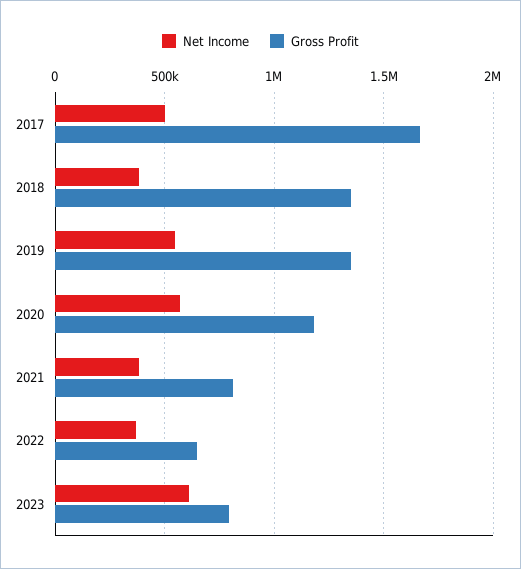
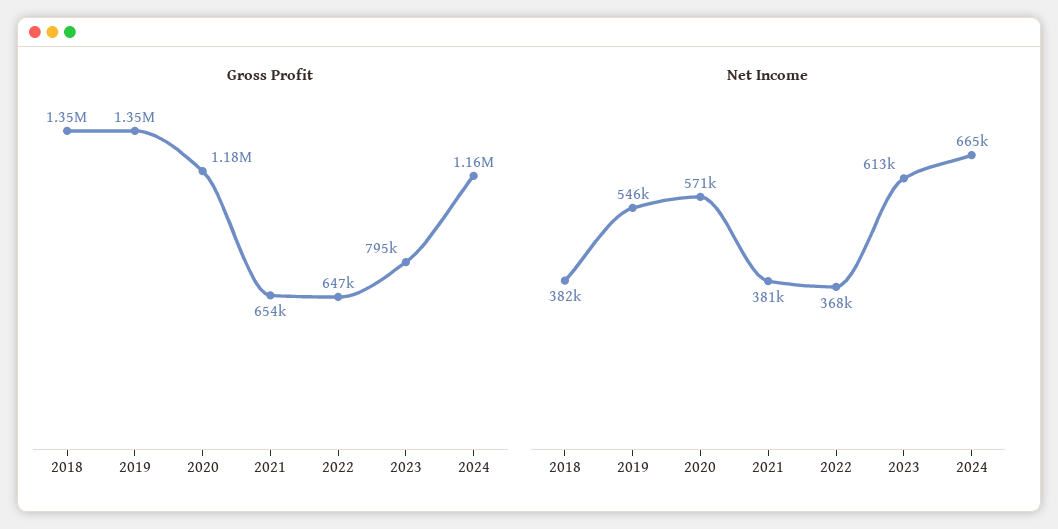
Net Income, 2017: 500000 -> none
Gross Profit, 2017: 1650000 -> none
Gross Profit, 2021: 800000 -> 654000
Gross Profit, 2024: none -> 1160000
Net Income, 2024: none -> 665000

